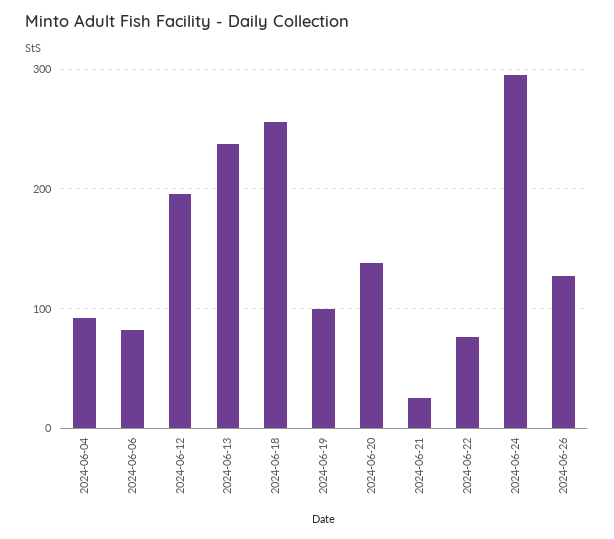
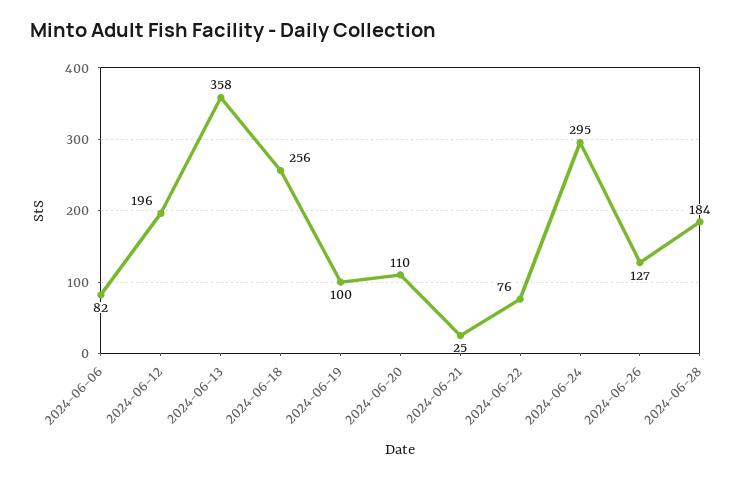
2024-06-04: 90 -> none
2024-06-13: 240 -> 358
2024-06-20: 140 -> 110
2024-06-28: none -> 184

